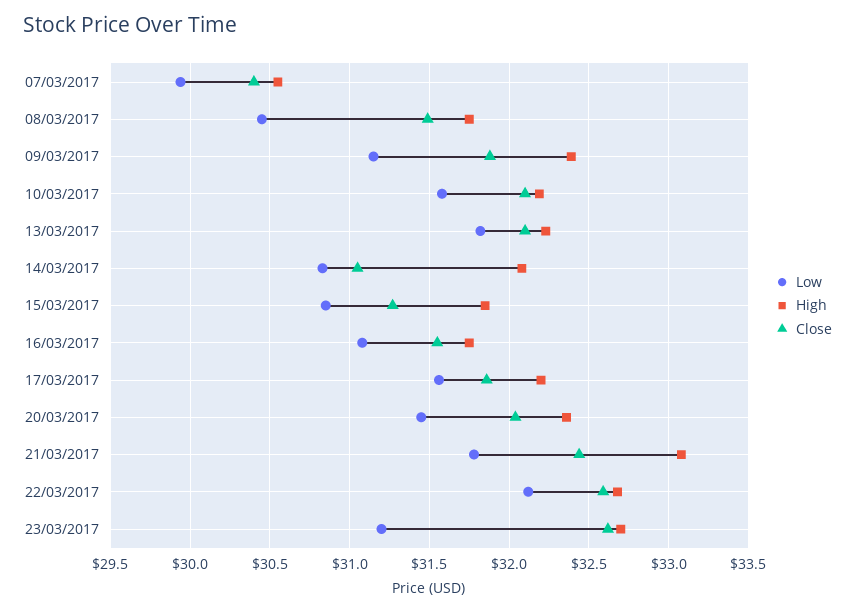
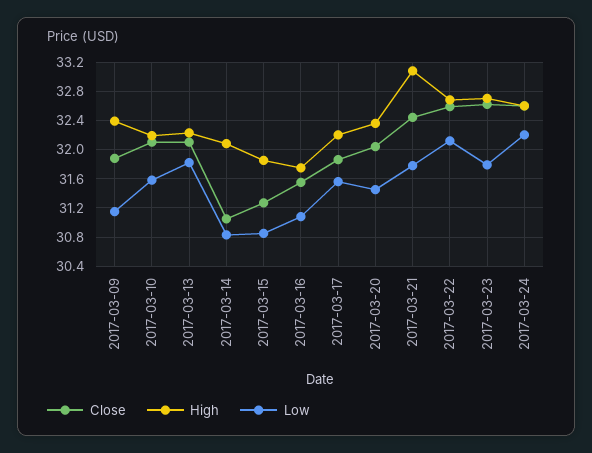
Low, 07/03/2017: 29.95 -> none
High, 07/03/2017: 30.55 -> none
Close, 07/03/2017: 30.4 -> none
Low, 08/03/2017: 30.45 -> none
High, 08/03/2017: 31.75 -> none
Close, 08/03/2017: 31.5 -> none
Low, 23/03/2017: 31.2 -> 31.8
Close, 2017-03-24: none -> 32.6
High, 2017-03-24: none -> 32.6
Low, 2017-03-24: none -> 32.2

